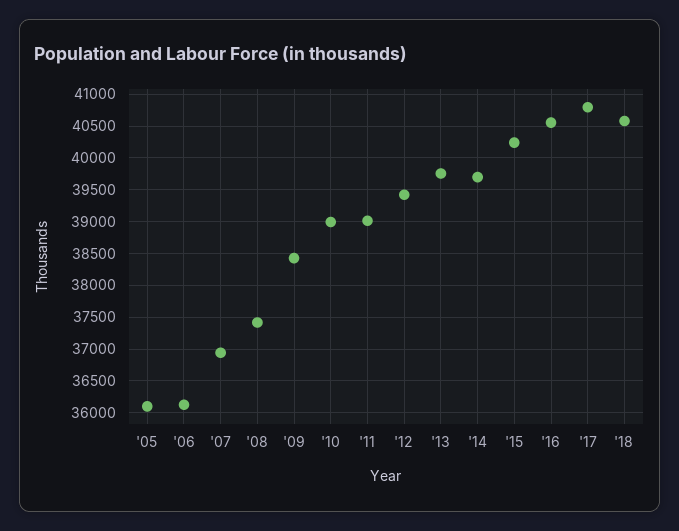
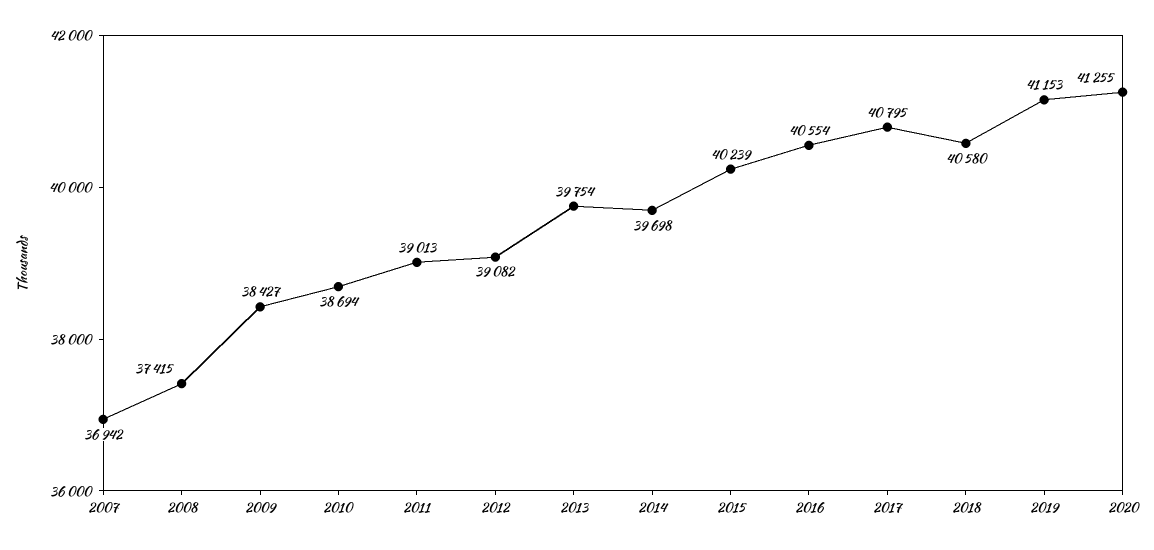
'05: 36100 -> none
'06: 36100 -> none
'10: 39000 -> 38694
'12: 39400 -> 39082
2019: none -> 41153
2020: none -> 41255

